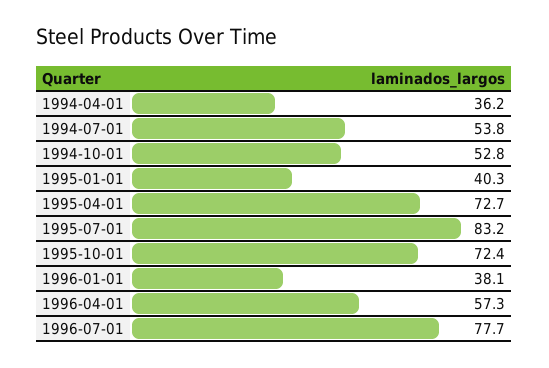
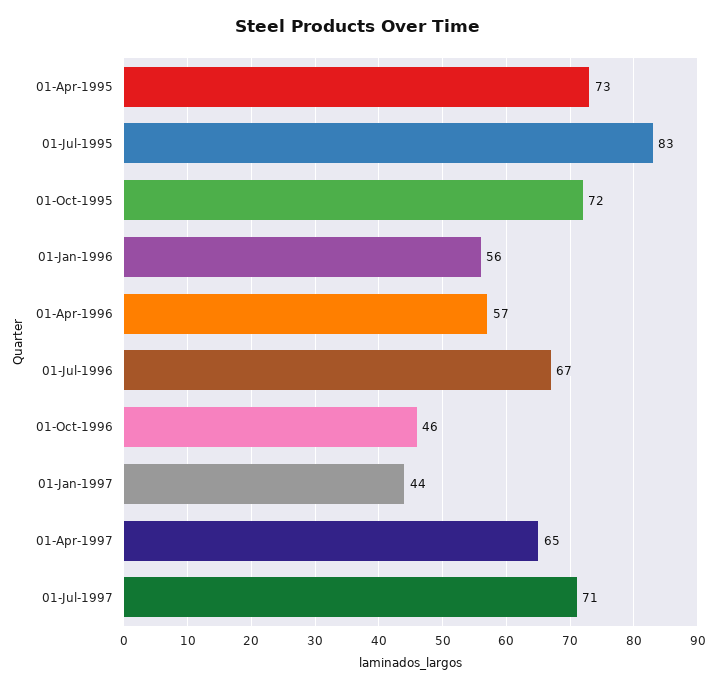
1994-04-01: 36.2 -> none
1994-07-01: 53.8 -> none
1994-10-01: 52.8 -> none
1995-01-01: 40.3 -> none
1996-01-01: 38.1 -> 56
1996-07-01: 77.7 -> 67
01-Oct-1996: none -> 46
01-Jan-1997: none -> 44
01-Apr-1997: none -> 65
01-Jul-1997: none -> 71

